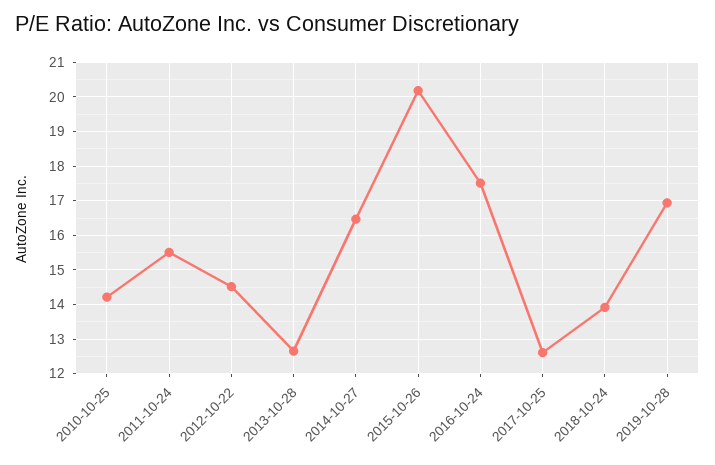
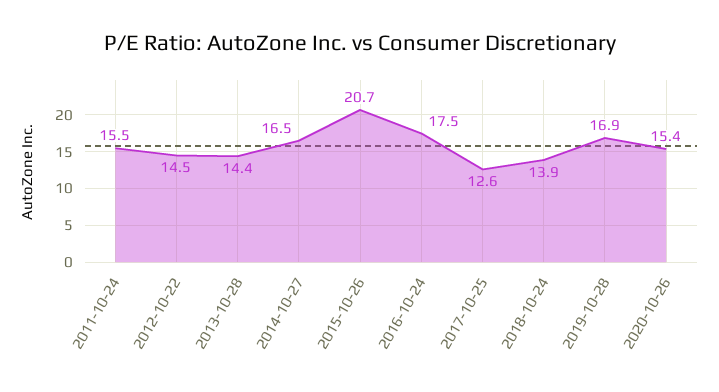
2010-10-25: 14.2 -> none
2013-10-28: 12.6 -> 14.4
2015-10-26: 20.2 -> 20.7
2020-10-26: none -> 15.4

